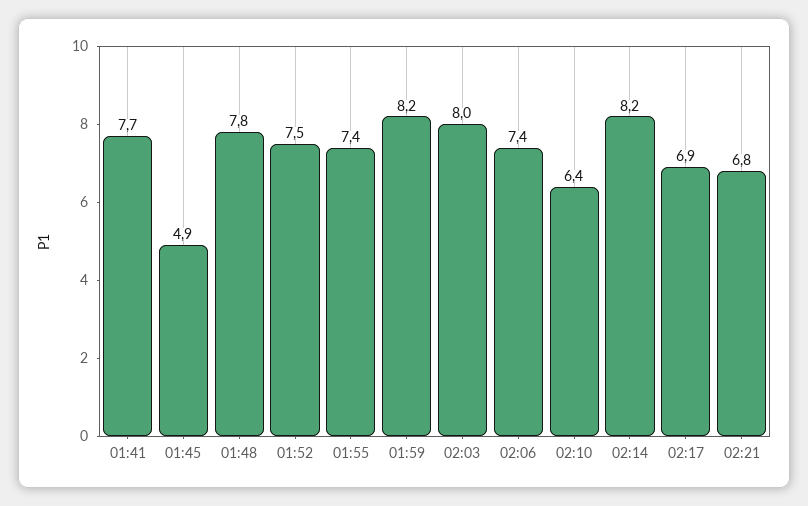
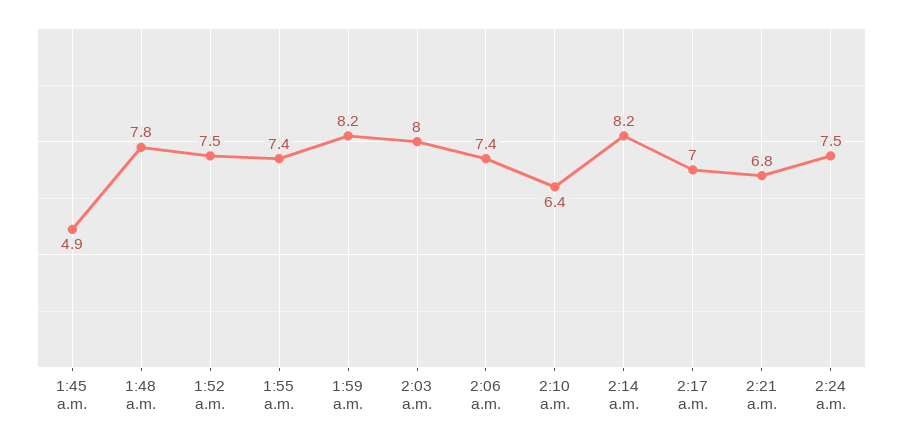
01:41: 7.7 -> none
02:17: 6.9 -> 7
2:24 a.m.: none -> 7.5

